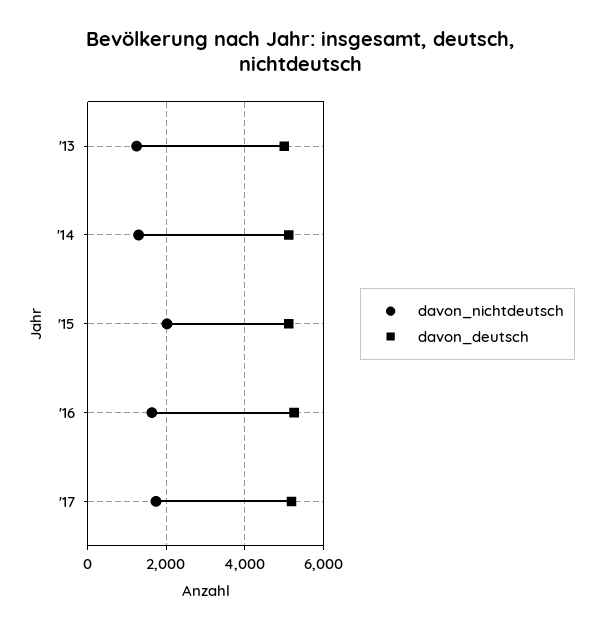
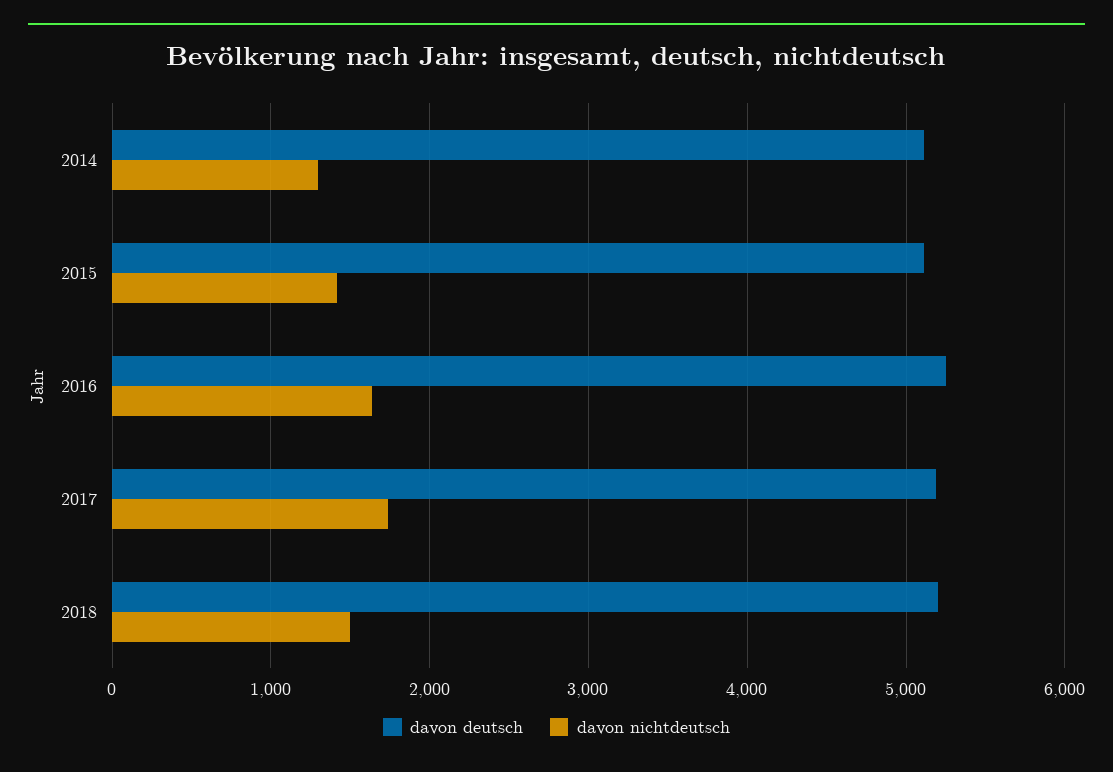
davon_nichtdeutsch, '13: 1200 -> none
davon_deutsch, '13: 5000 -> none
davon_nichtdeutsch, '15: 2000 -> 1400
davon_deutsch, 2018: none -> 5200
davon_nichtdeutsch, 2018: none -> 1500

